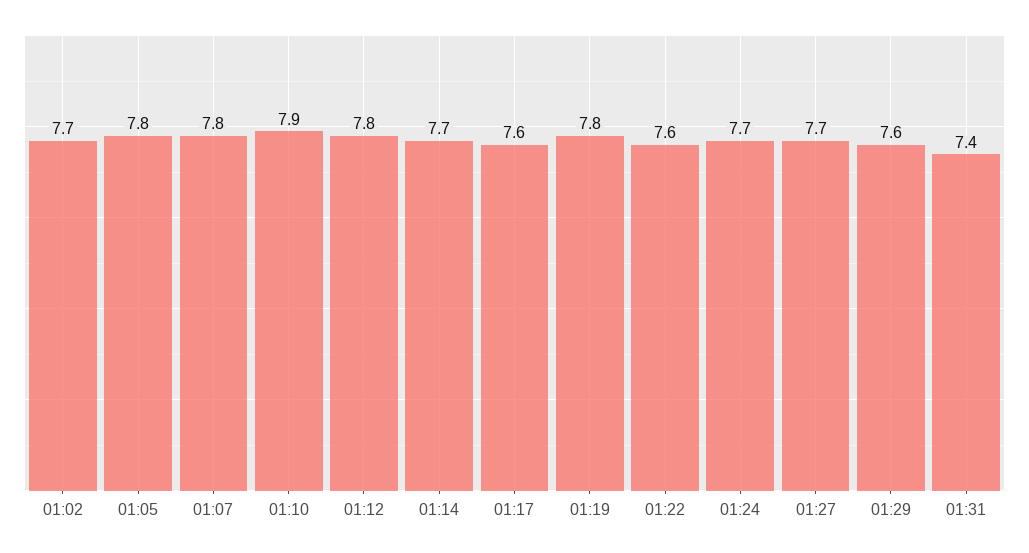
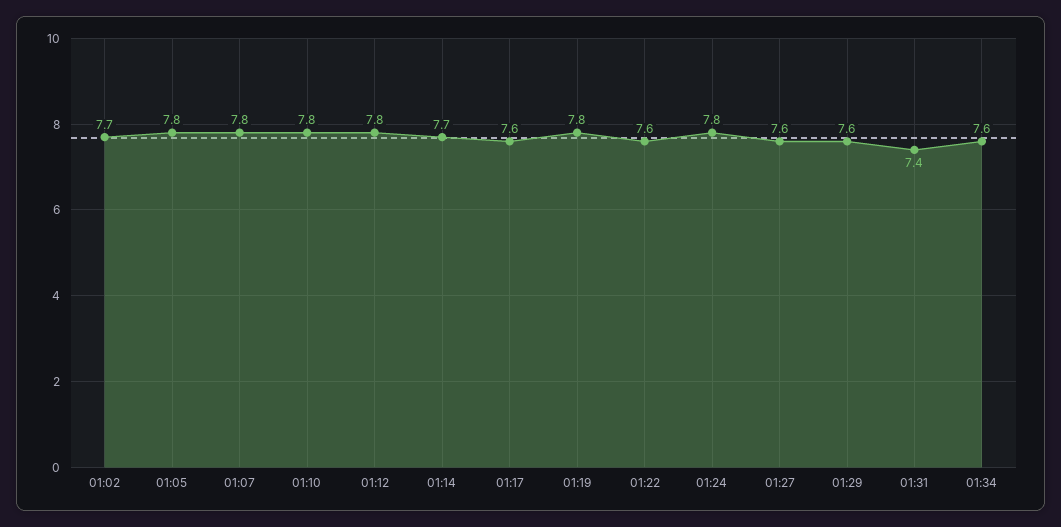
01:10: 7.9 -> 7.8
01:24: 7.7 -> 7.8
01:27: 7.7 -> 7.6
01:34: none -> 7.6

